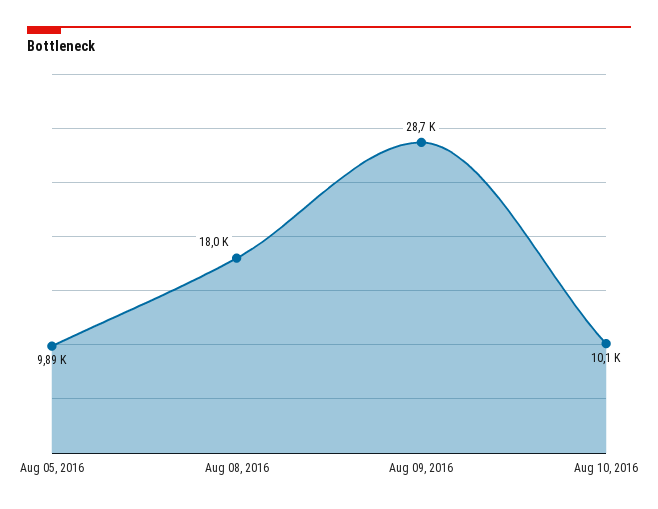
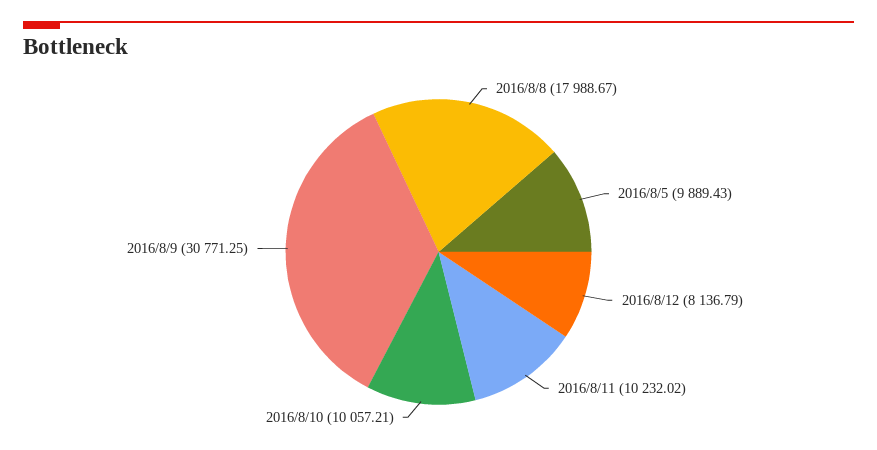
Aug 09, 2016: 28700 -> 30771.25
2016/8/12: none -> 8136.79
2016/8/11: none -> 10232.02

